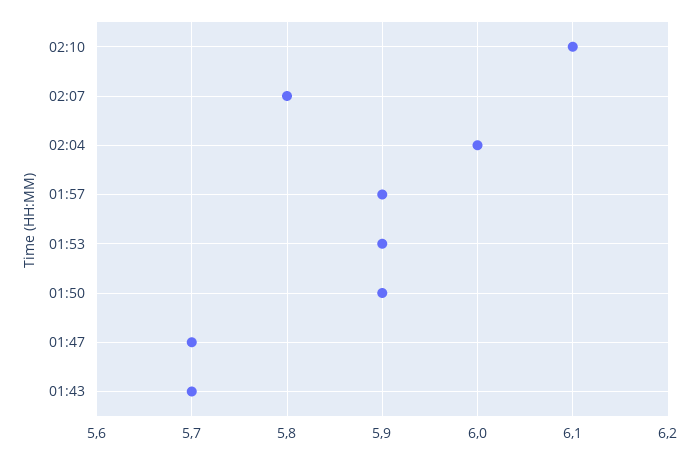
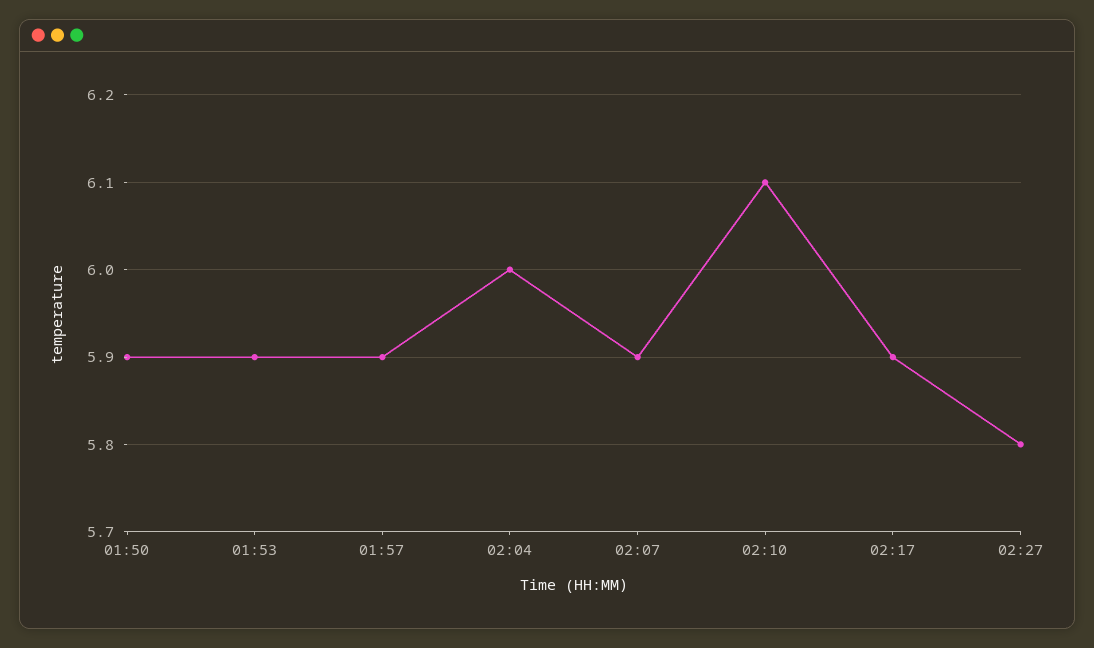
02:07: 5.8 -> 5.9
01:47: 5.7 -> none
01:43: 5.7 -> none
02:17: none -> 5.9
02:27: none -> 5.8

